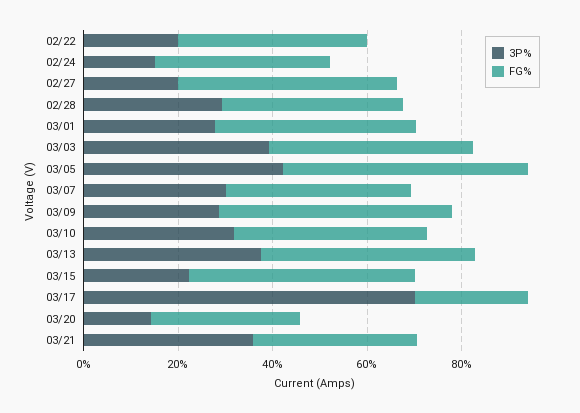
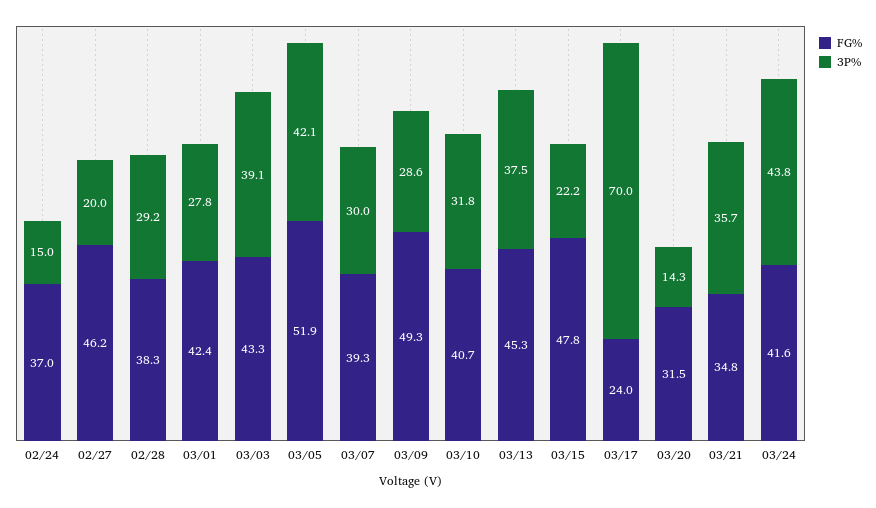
3P%, 02/22: 20 -> none
FG%, 02/22: 40 -> none
FG%, 03/24: none -> 41.6
3P%, 03/24: none -> 43.8

